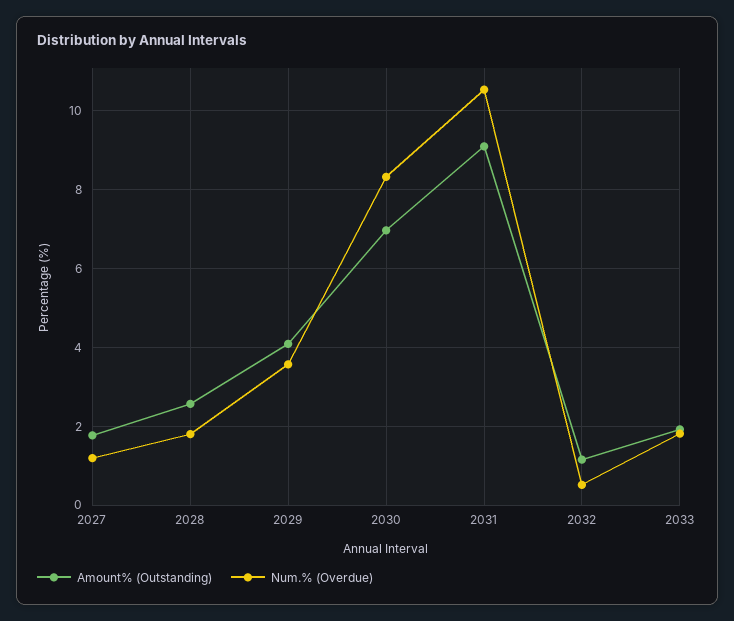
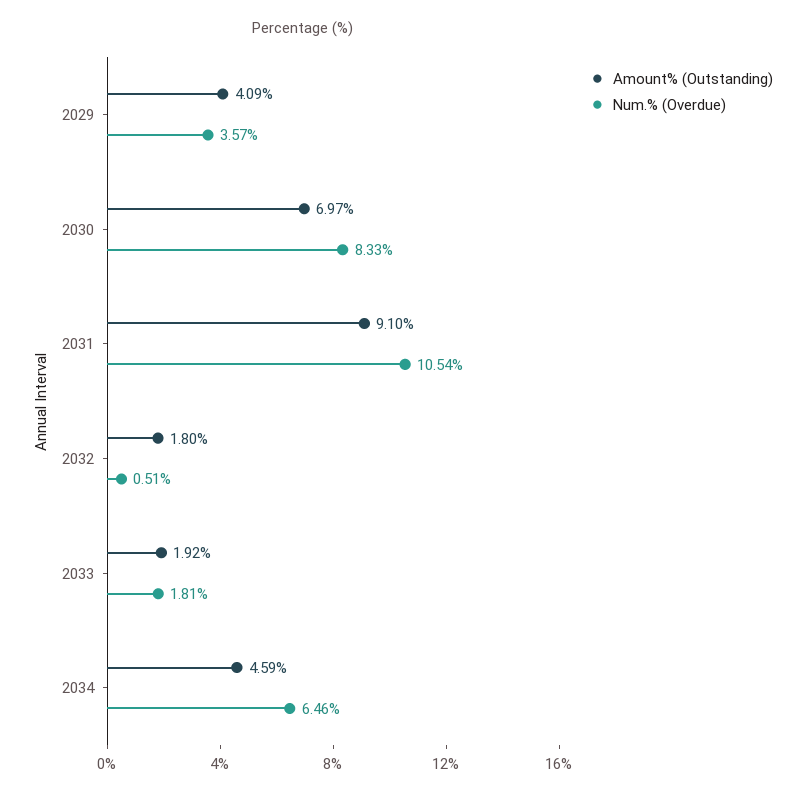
Amount% (Outstanding), 2027: 1.8 -> none
Num.% (Overdue), 2027: 1.2 -> none
Amount% (Outstanding), 2028: 2.6 -> none
Num.% (Overdue), 2028: 1.8 -> none
Amount% (Outstanding), 2032: 1.2 -> 1.8
Amount% (Outstanding), 2034: none -> 4.59
Num.% (Overdue), 2034: none -> 6.46

